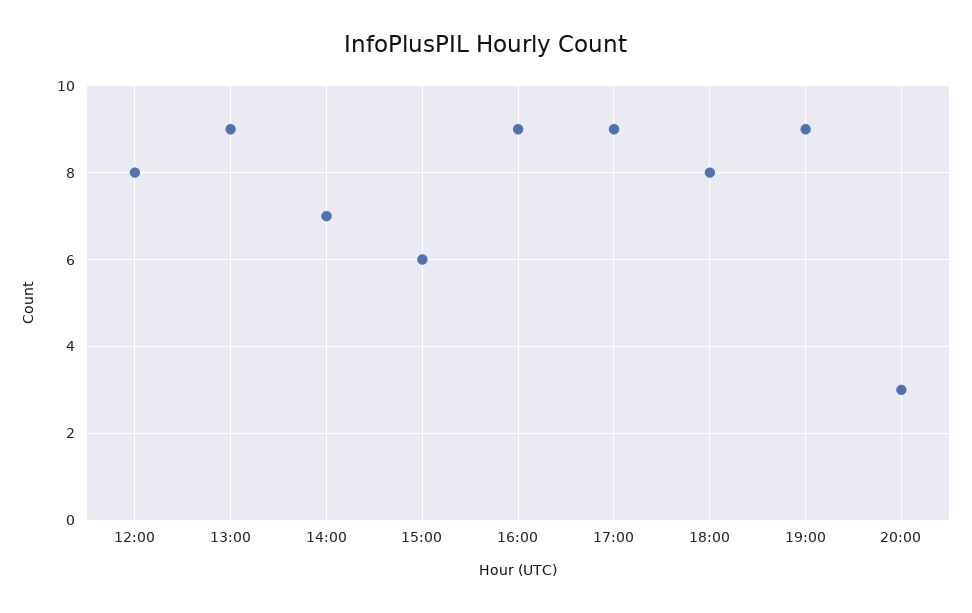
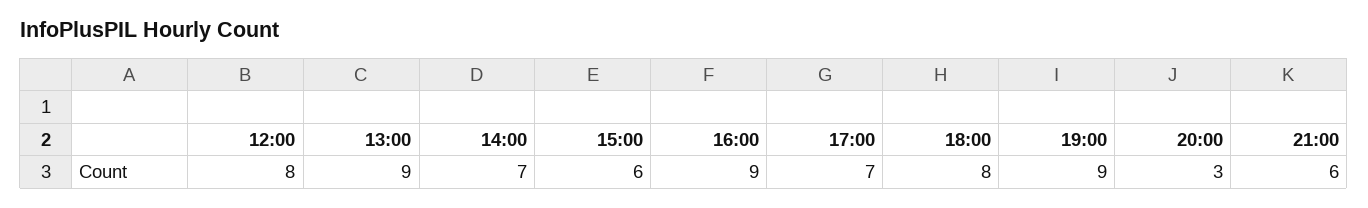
17:00: 9 -> 7
21:00: none -> 6

